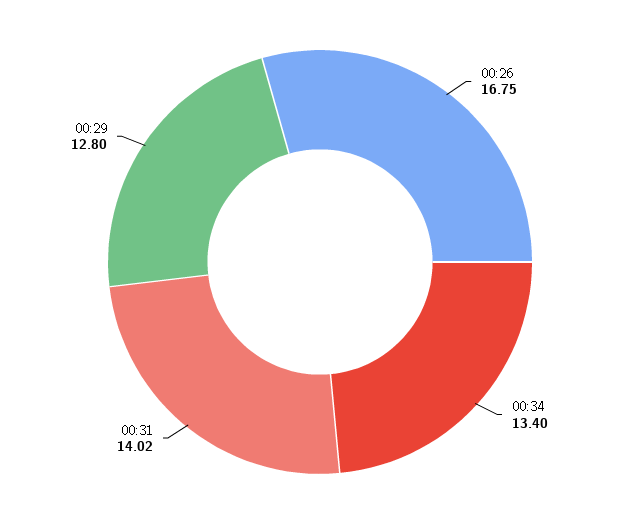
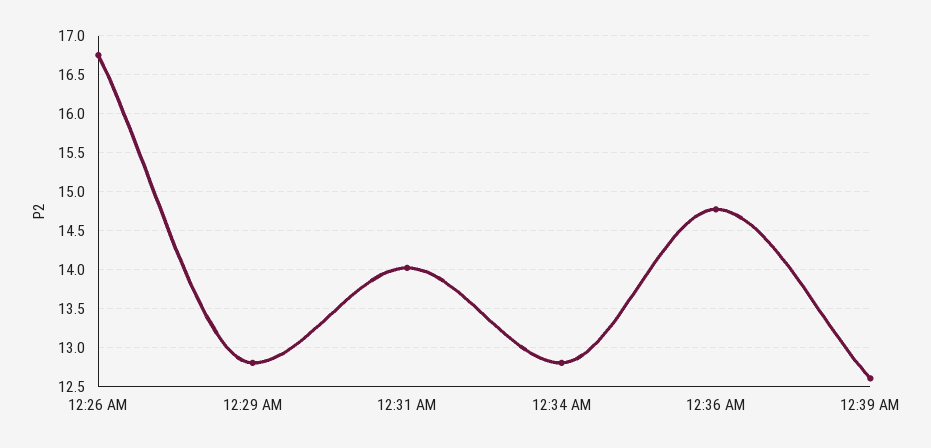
00:34: 13.4 -> 12.8
12:36 AM: none -> 14.8
12:39 AM: none -> 12.6

